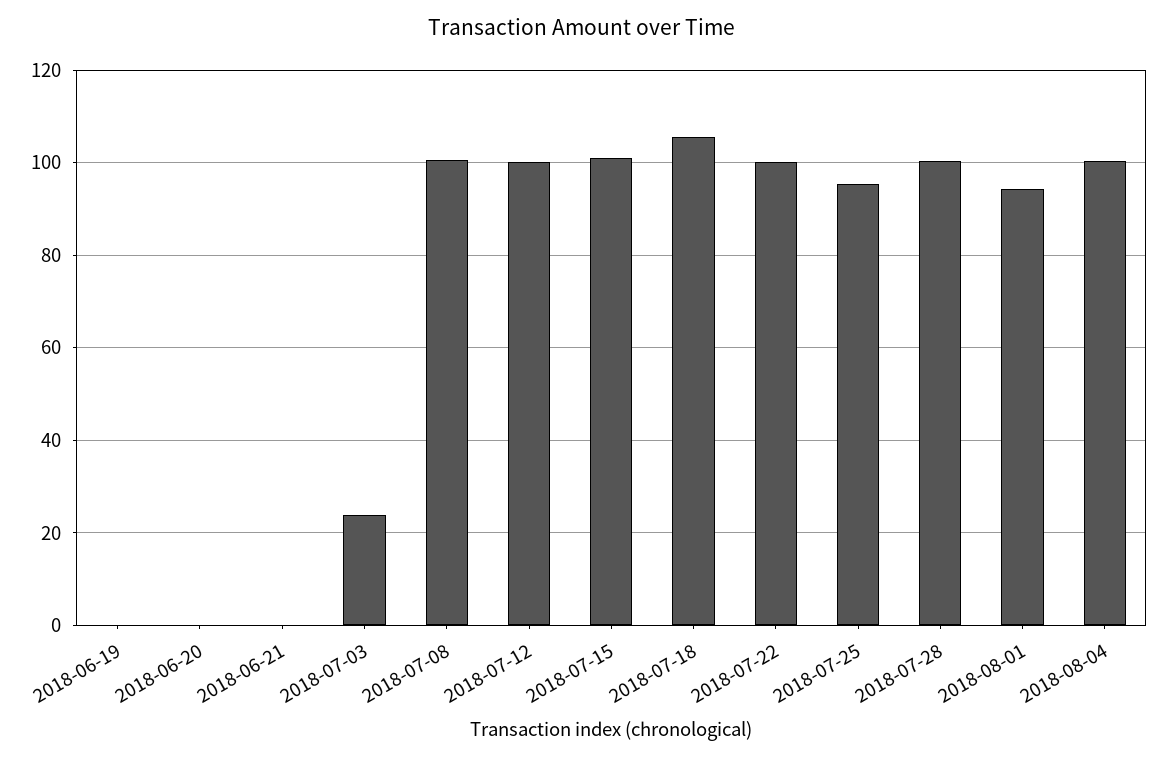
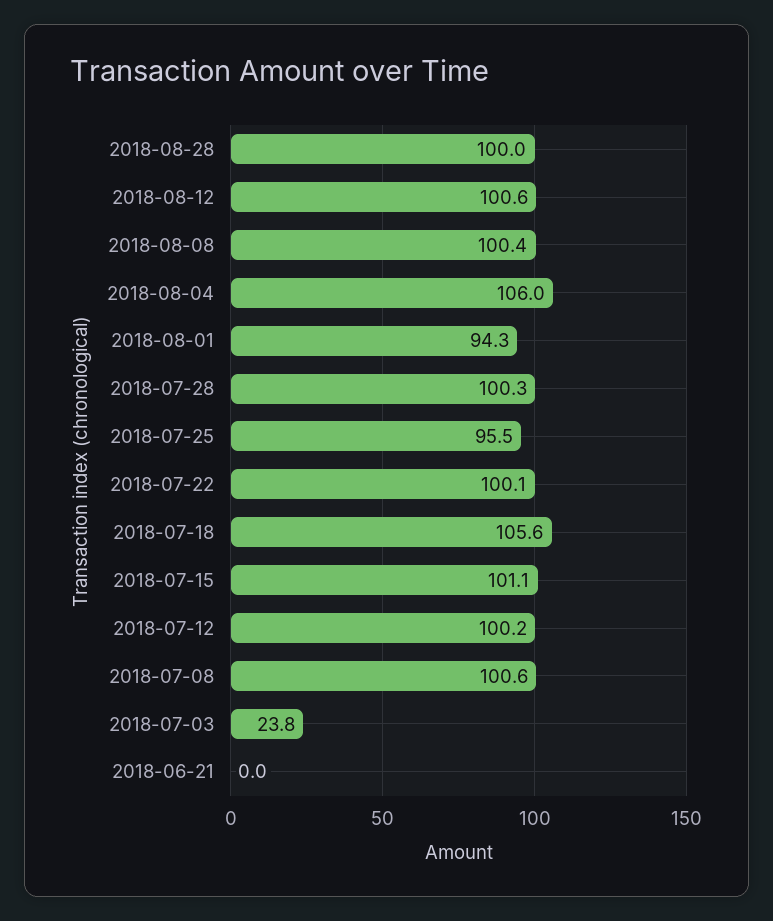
2018-06-19: 0 -> none
2018-06-20: 0 -> none
2018-08-04: 100 -> 106
2018-08-28: none -> 100
2018-08-12: none -> 100.6
2018-08-08: none -> 100.4

